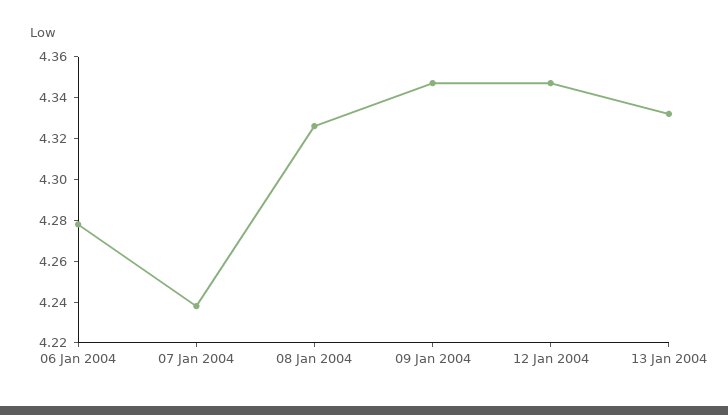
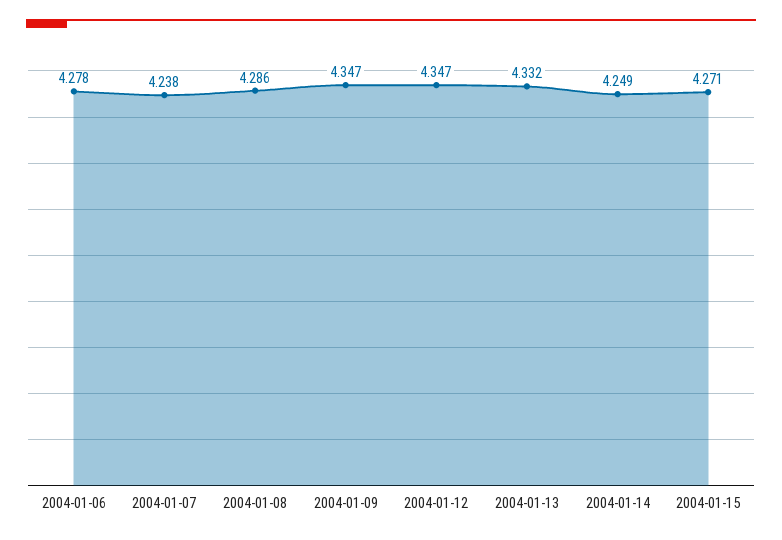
08 Jan 2004: 4.325 -> 4.286
2004-01-14: none -> 4.249
2004-01-15: none -> 4.271

